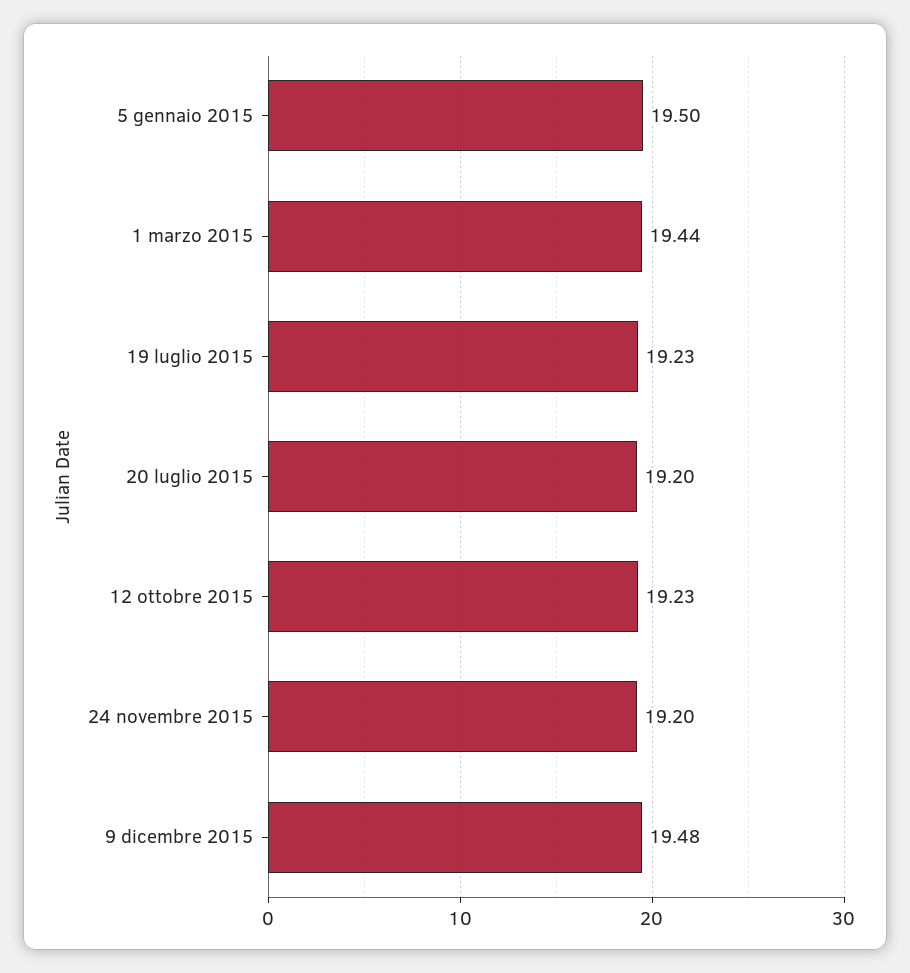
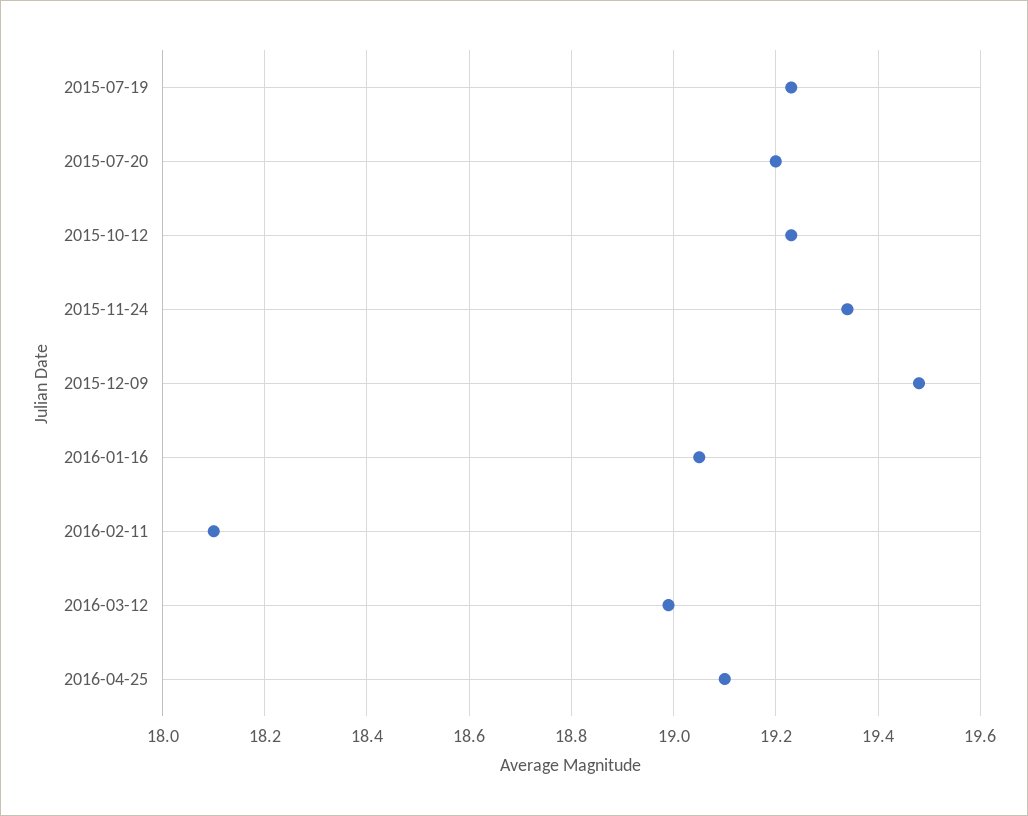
5 gennaio 2015: 19.5 -> none
1 marzo 2015: 19.44 -> none
24 novembre 2015: 19.2 -> 19.35
2016-01-16: none -> 19.05
2016-02-11: none -> 18.1
2016-03-12: none -> 19
2016-04-25: none -> 19.1

